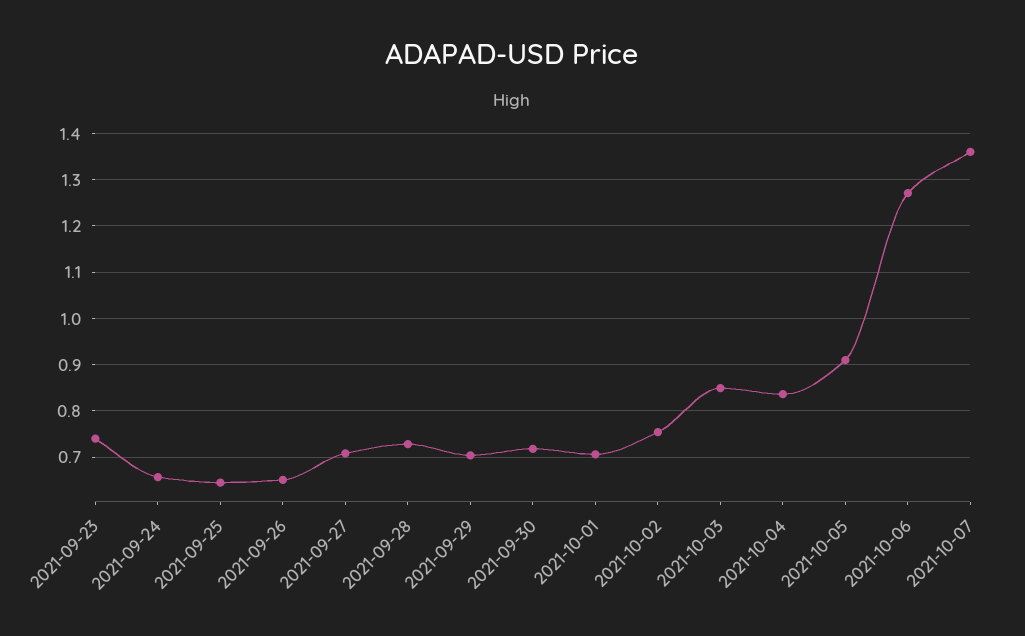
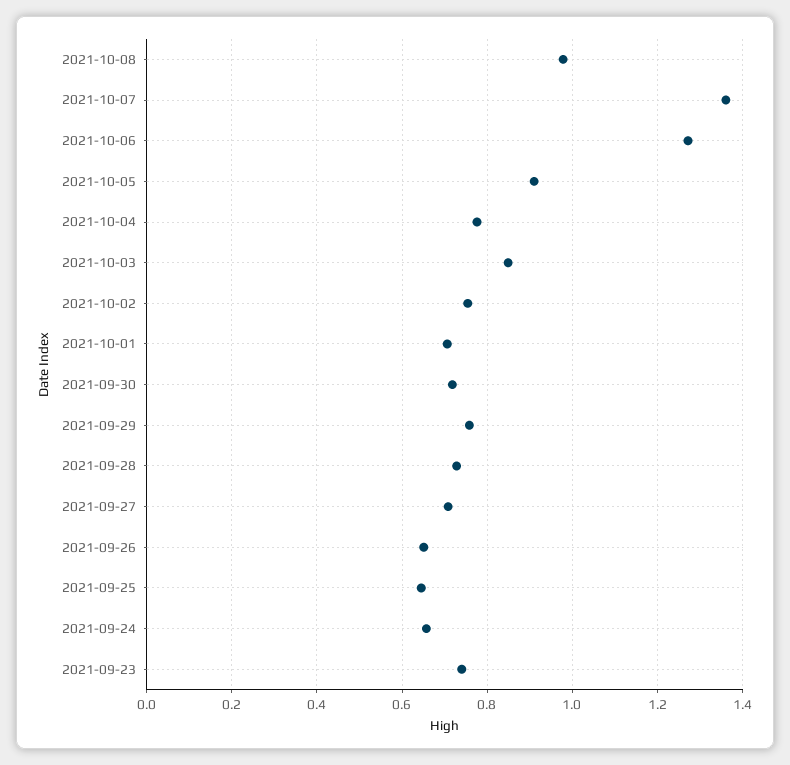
2021-09-29: 0.7 -> 0.76
2021-10-04: 0.84 -> 0.78
2021-10-08: none -> 0.98

